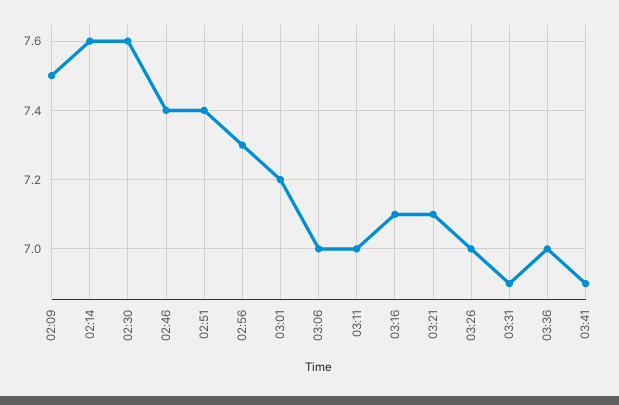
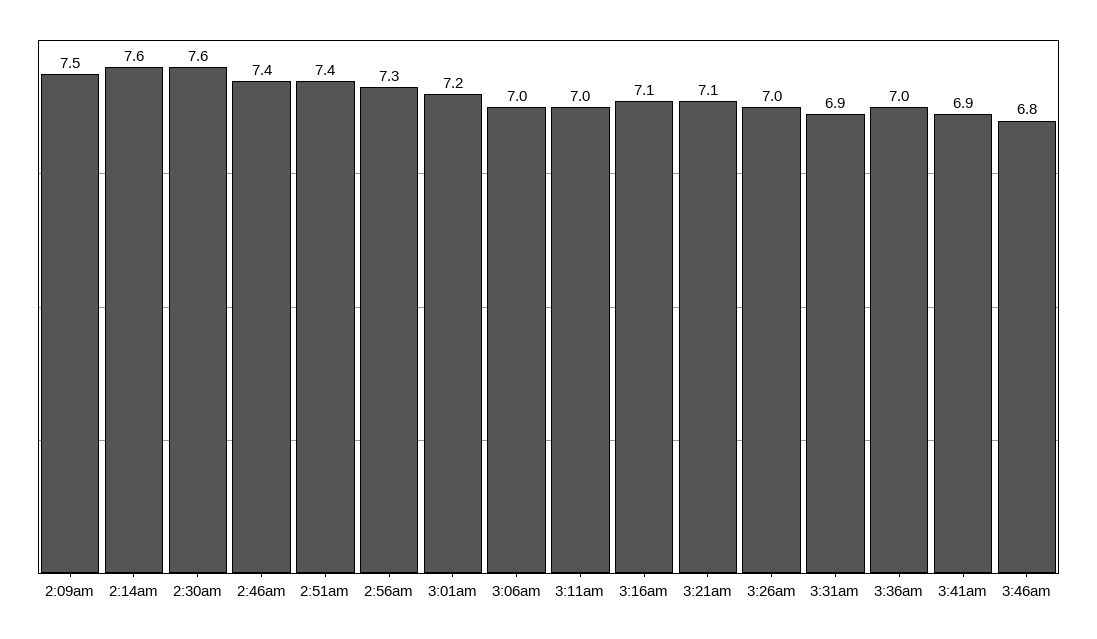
3:46am: none -> 6.8

